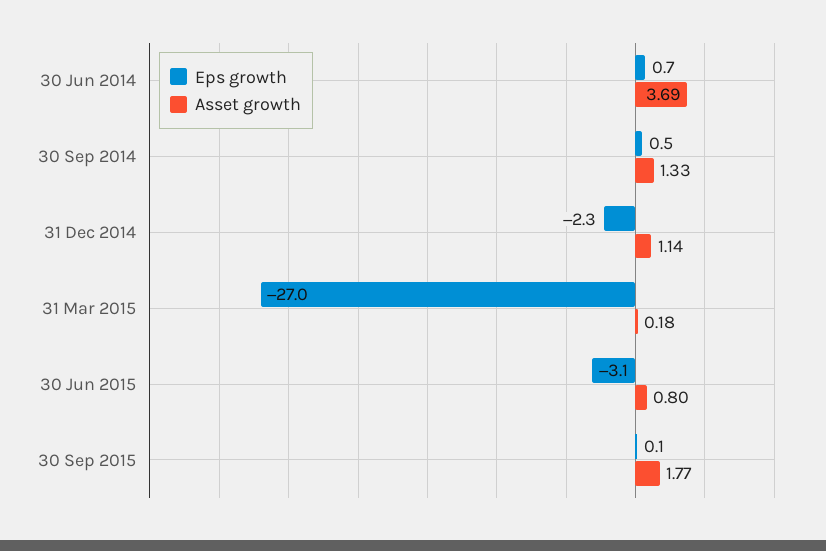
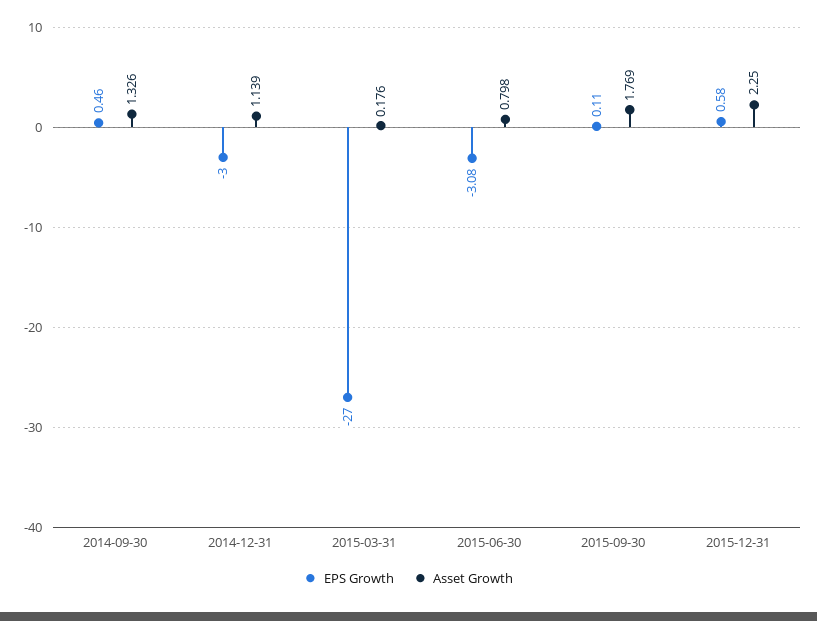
Eps growth, 30 Jun 2014: 0.7 -> none
Asset growth, 30 Jun 2014: 3.69 -> none
Eps growth, 31 Dec 2014: -2.3 -> -3
Eps growth, 2015-12-31: none -> 0.58
Asset growth, 2015-12-31: none -> 2.25

